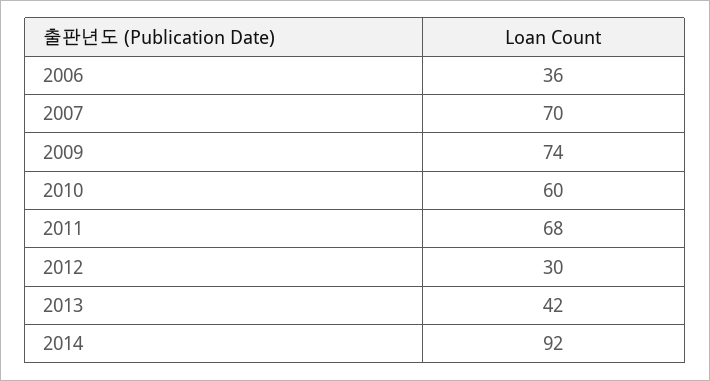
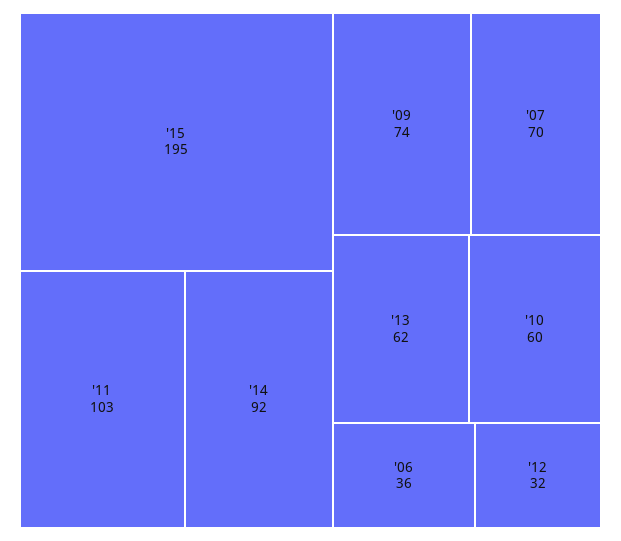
2011: 68 -> 103
2012: 30 -> 32
2013: 42 -> 62
'15: none -> 195

